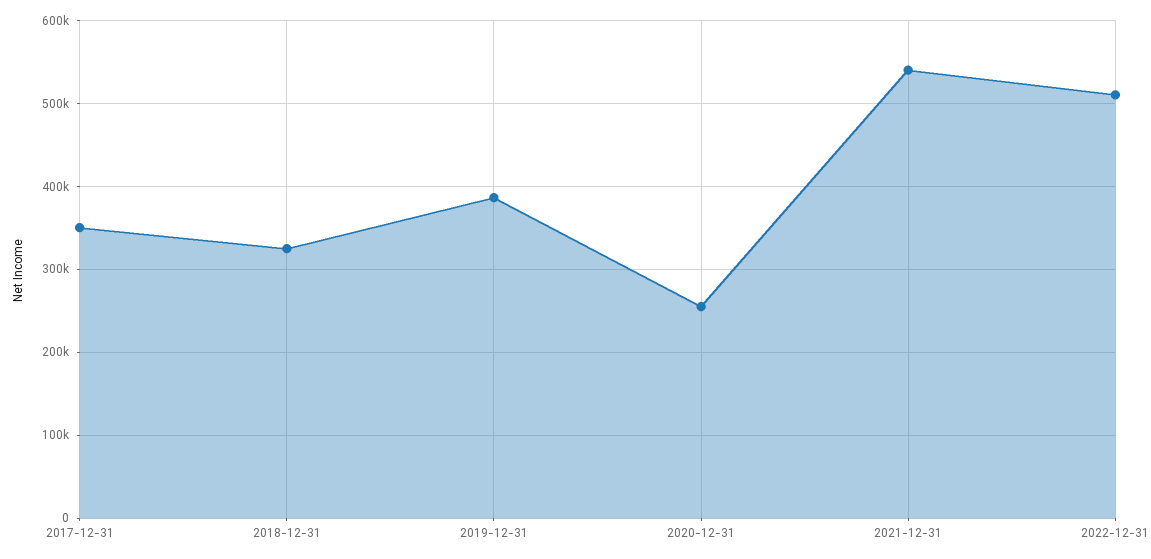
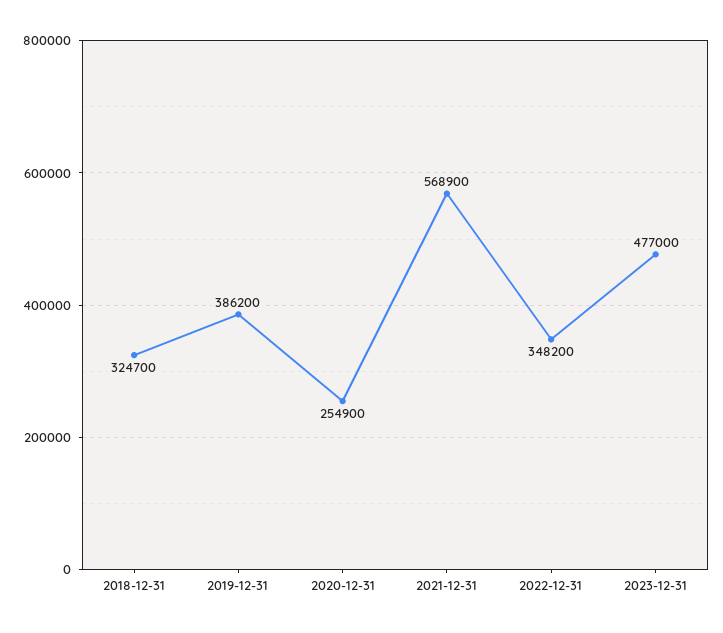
2017-12-31: 350000 -> none
2021-12-31: 540000 -> 568900
2022-12-31: 510000 -> 348200
2023-12-31: none -> 477000

